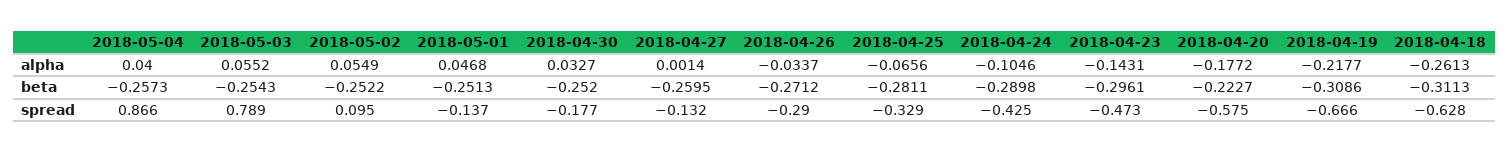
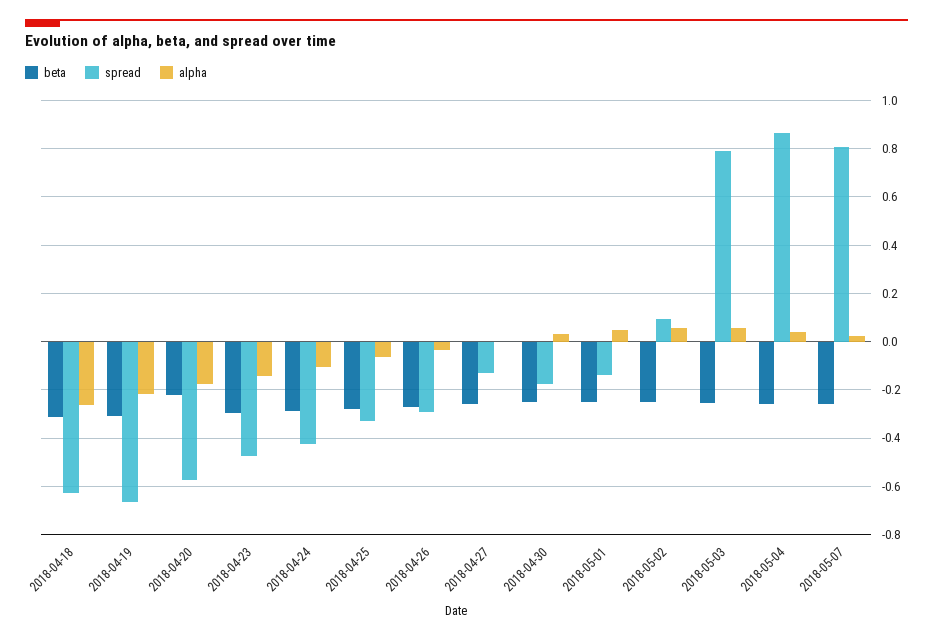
beta, 2018-05-07: none -> -0.25
spread, 2018-05-07: none -> 0.8
alpha, 2018-05-07: none -> 0.025

